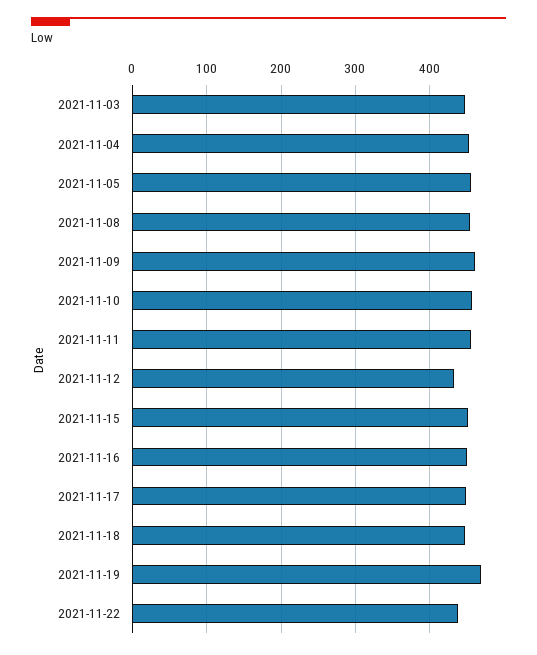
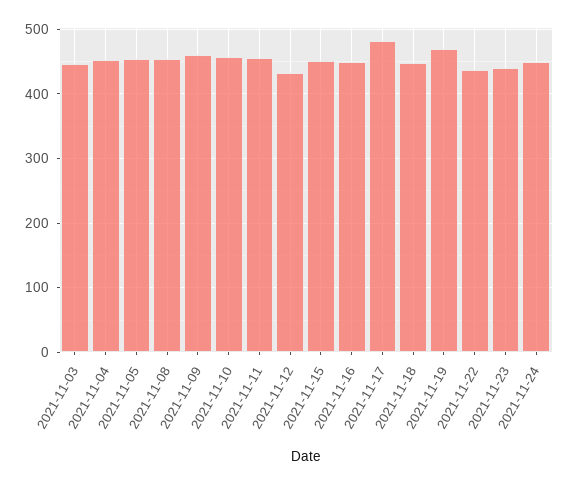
2021-11-17: 450 -> 480
2021-11-23: none -> 440
2021-11-24: none -> 450

